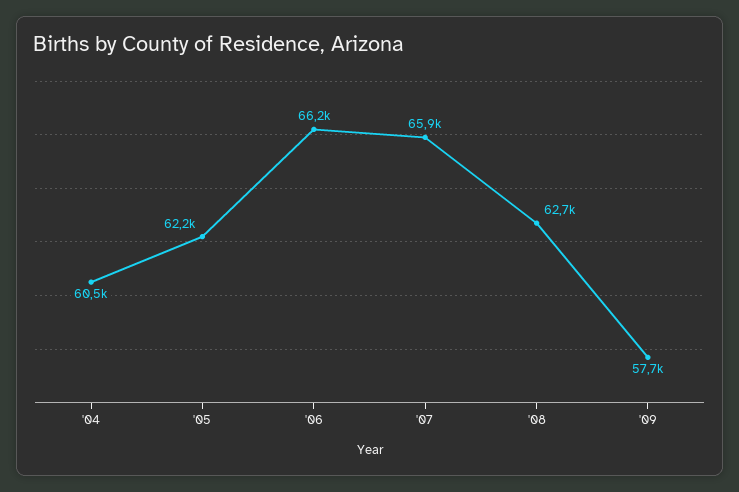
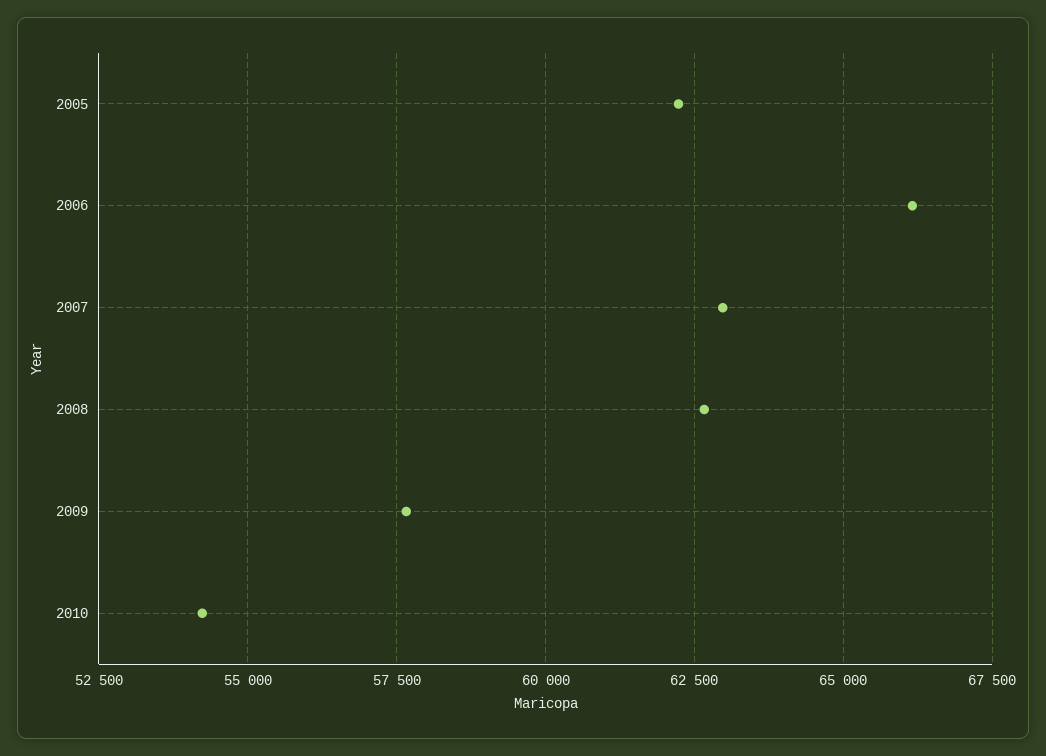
'04: 60500 -> none
'07: 65900 -> 63000
2010: none -> 54250

